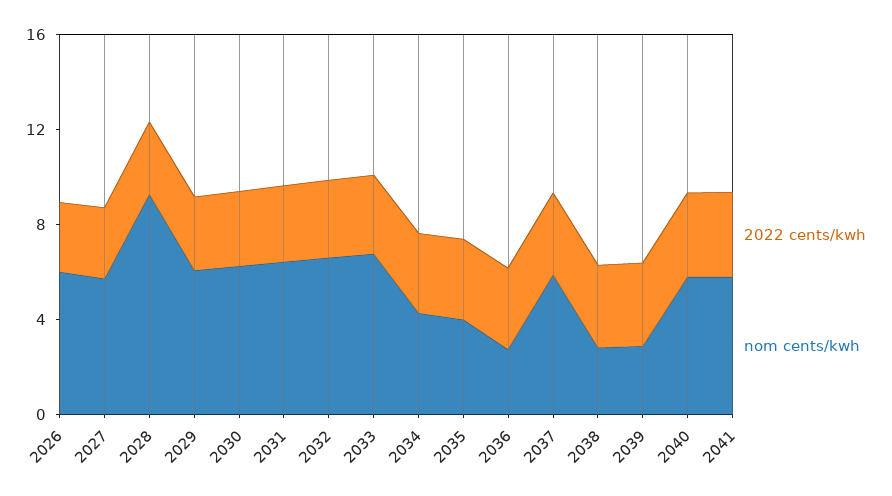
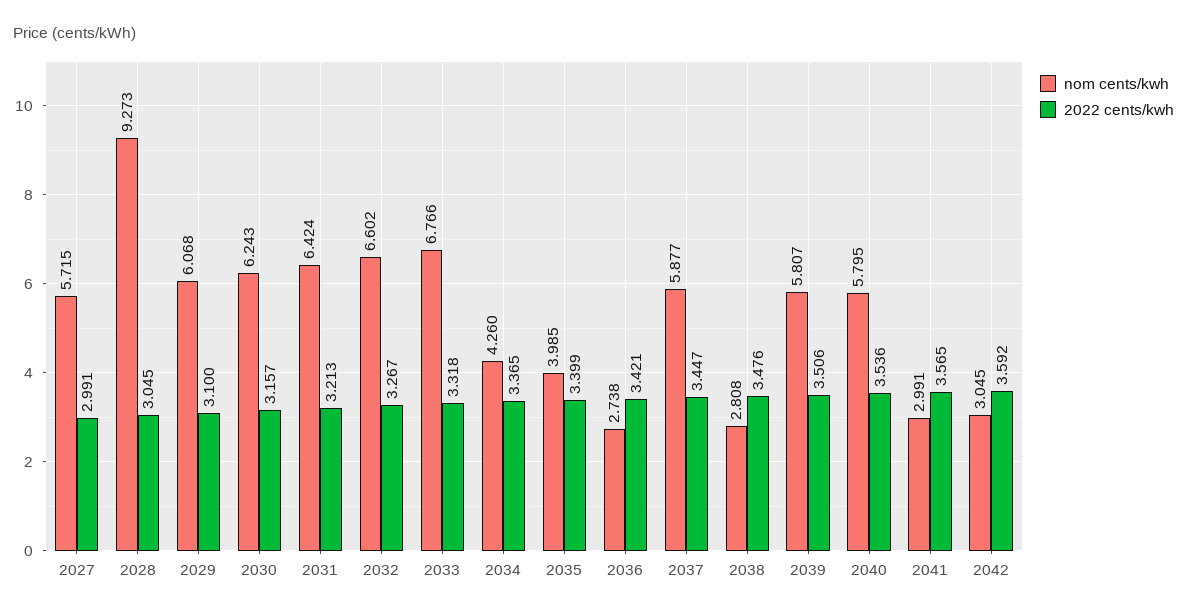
2022 cents/kwh, 2026: 3 -> none
nom cents/kwh, 2026: 6 -> none
nom cents/kwh, 2039: 3 -> 5.807
nom cents/kwh, 2041: 6 -> 2.991
nom cents/kwh, 2042: none -> 3.045
2022 cents/kwh, 2042: none -> 3.592

